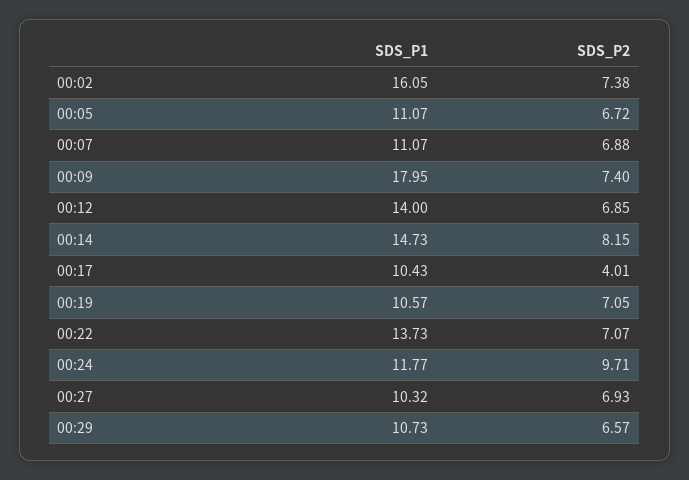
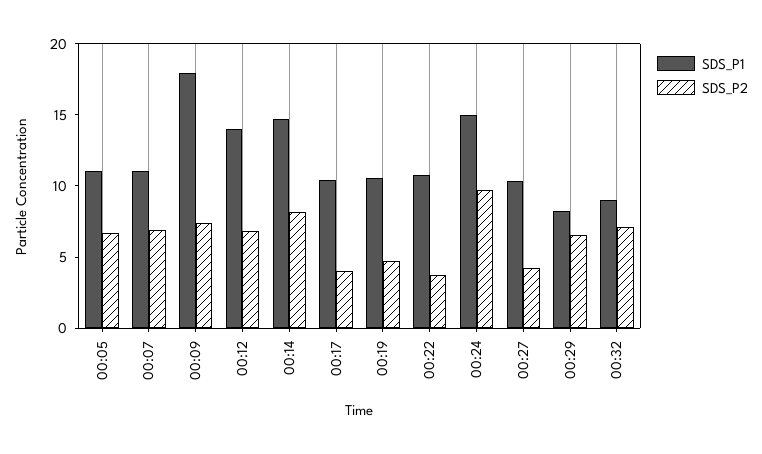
SDS_P1, 00:02: 16.05 -> none
SDS_P2, 00:02: 7.38 -> none
SDS_P2, 00:19: 7.05 -> 5
SDS_P1, 00:22: 13.73 -> 11
SDS_P2, 00:22: 7.07 -> 4
SDS_P1, 00:24: 11.77 -> 15
SDS_P2, 00:27: 6.93 -> 4
SDS_P1, 00:29: 10.73 -> 8
SDS_P1, 00:32: none -> 9
SDS_P2, 00:32: none -> 7

